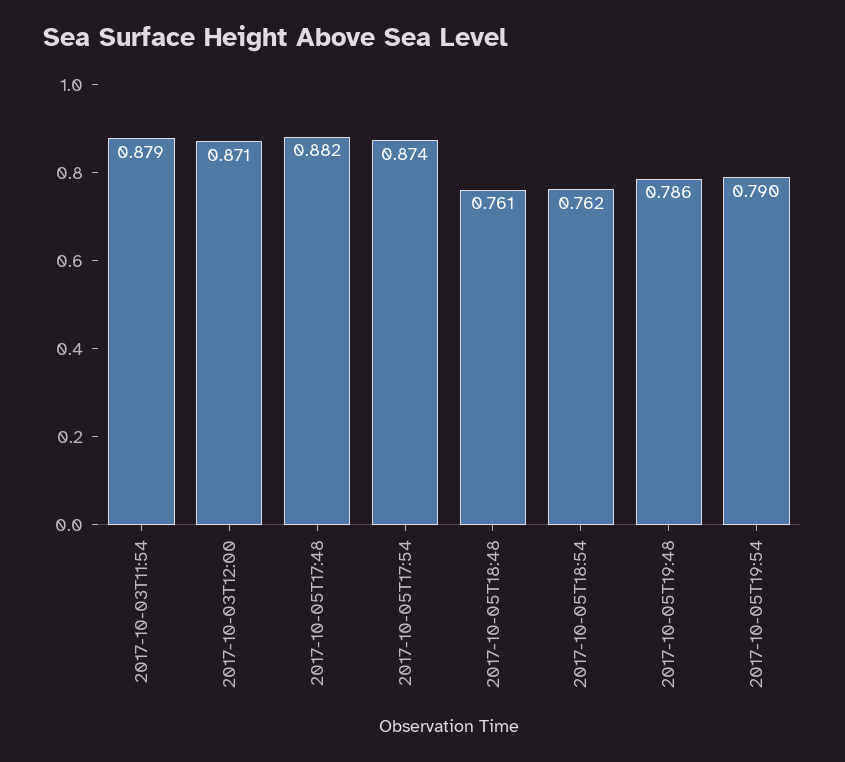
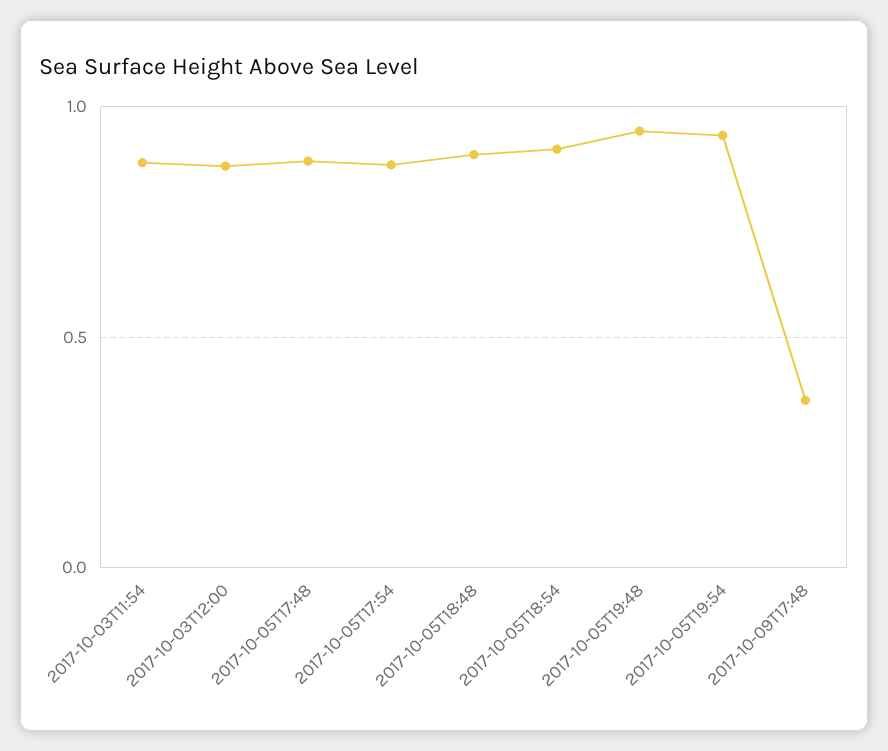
2017-10-05T18:48: 0.761 -> 0.9
2017-10-05T18:54: 0.762 -> 0.9
2017-10-05T19:48: 0.786 -> 0.95
2017-10-05T19:54: 0.79 -> 0.95
2017-10-09T17:48: none -> 0.35

